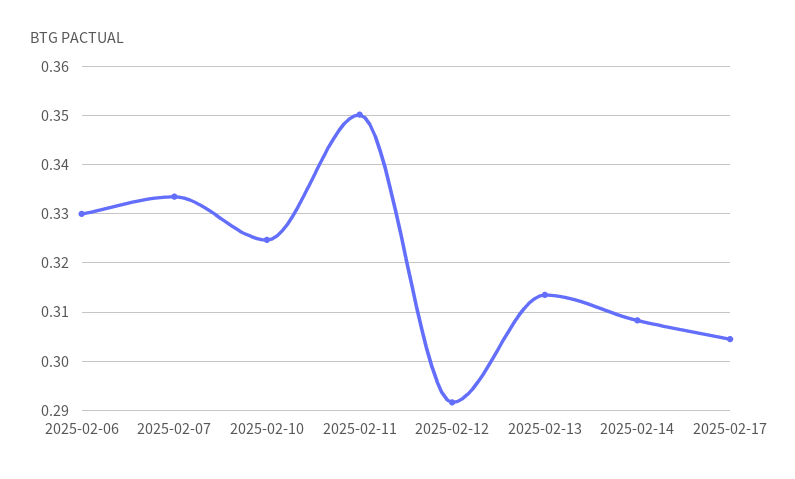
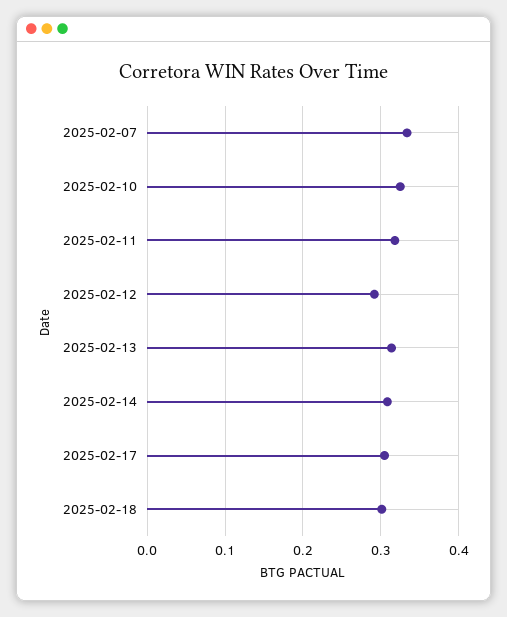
2025-02-06: 0.33 -> none
2025-02-11: 0.35 -> 0.32
2025-02-18: none -> 0.3

